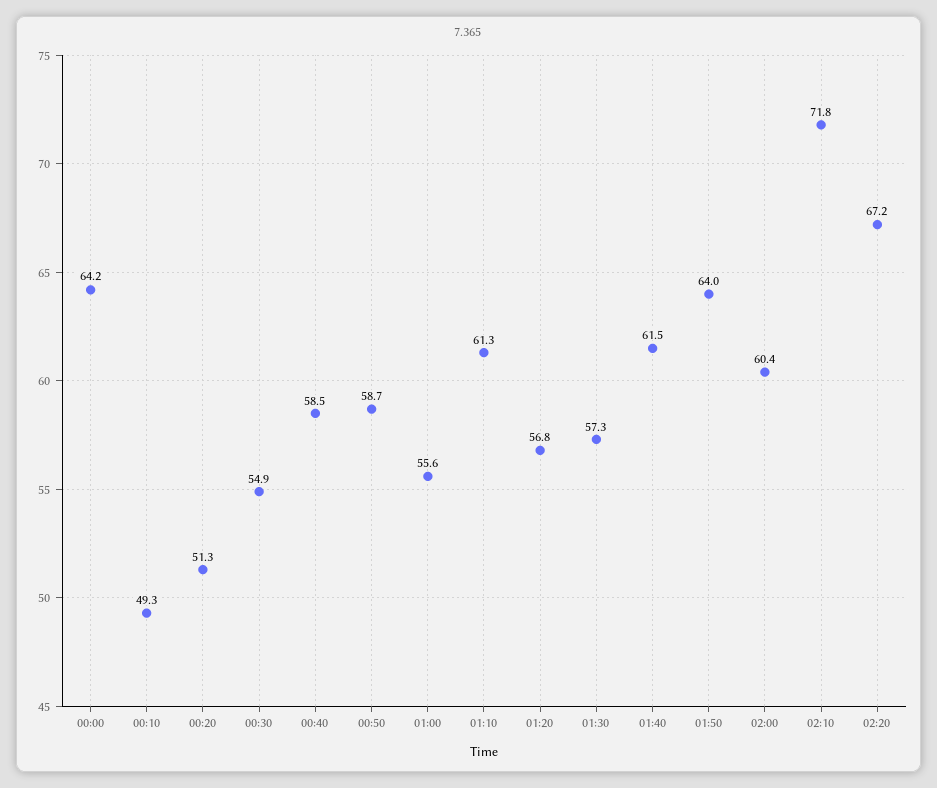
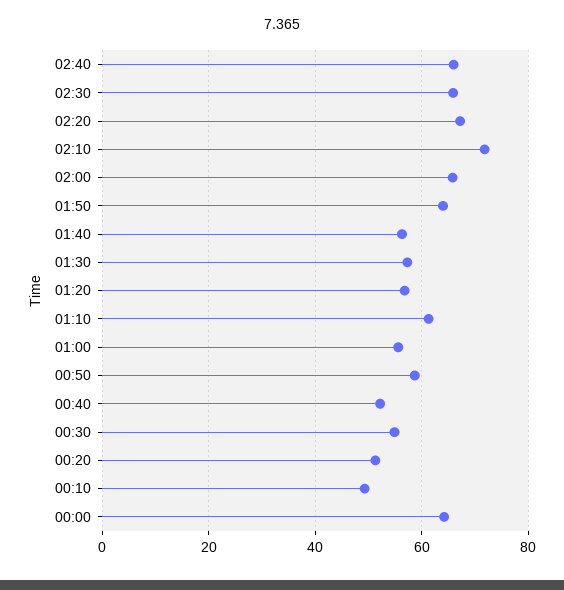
00:40: 58.5 -> 52
01:40: 61.5 -> 56
02:00: 60.4 -> 66
02:40: none -> 66
02:30: none -> 66

